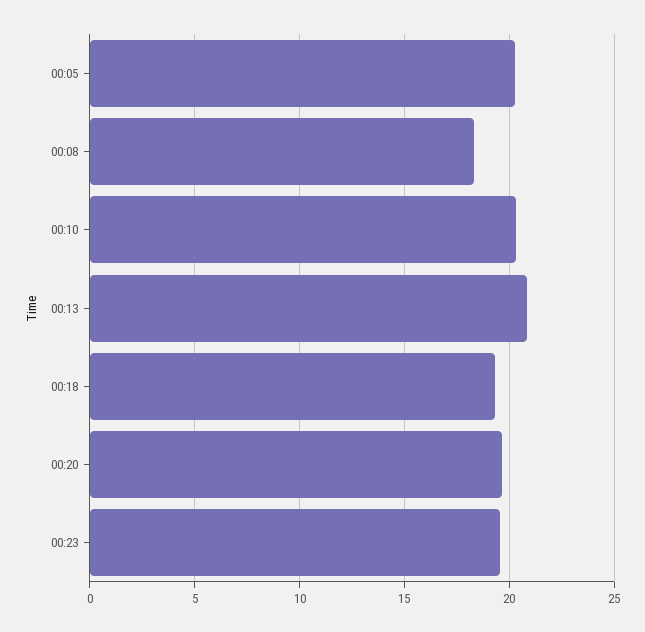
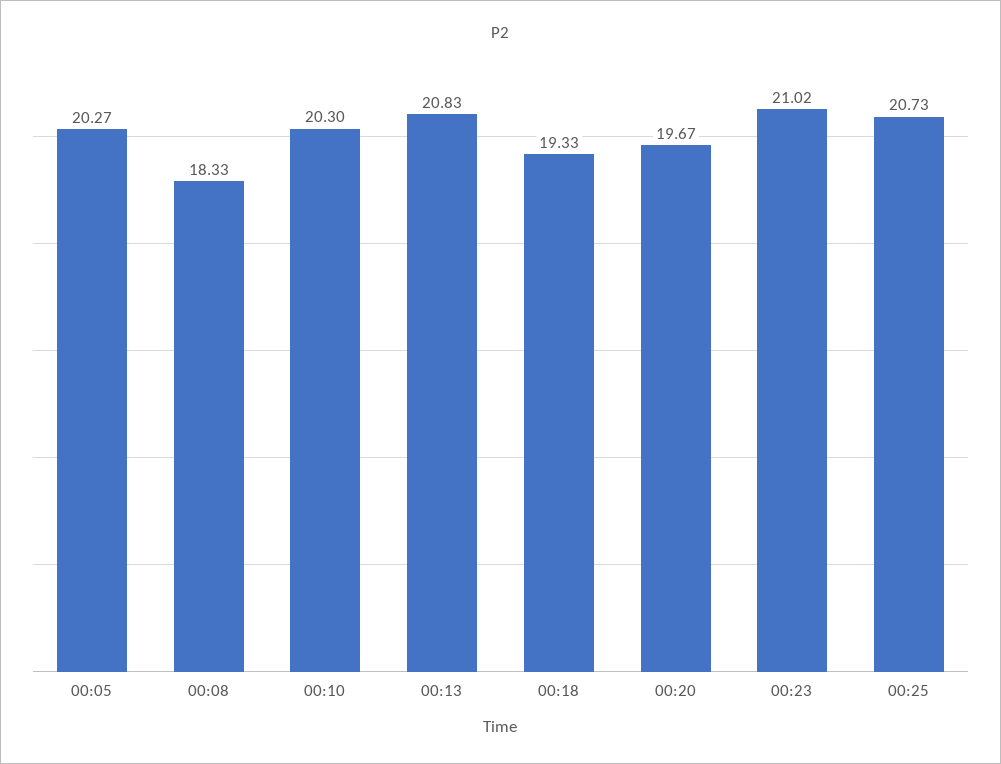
00:23: 19.5 -> 21.02
00:25: none -> 20.73

